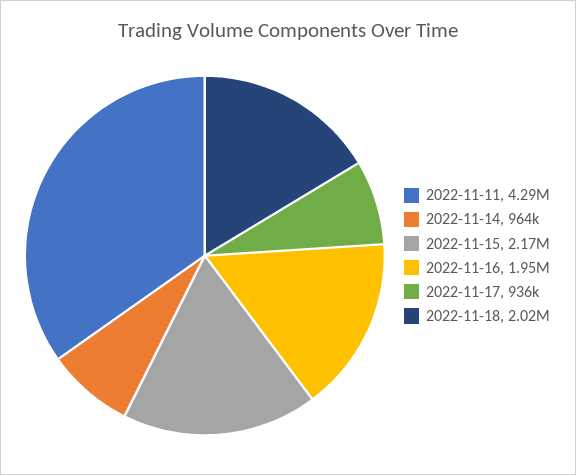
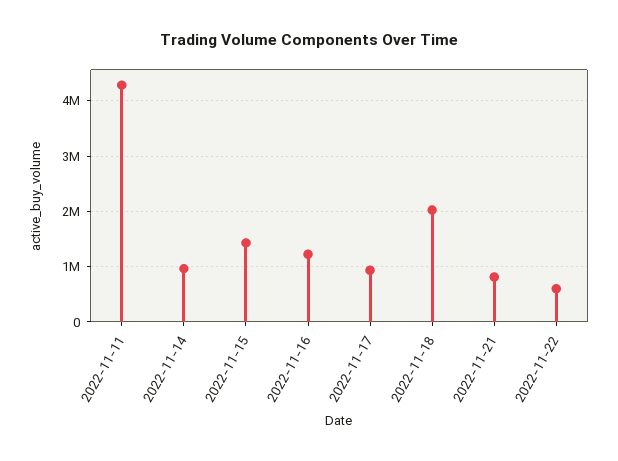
2022-11-15: 2170000 -> 1400000
2022-11-16: 1950000 -> 1200000
2022-11-21: none -> 800000
2022-11-22: none -> 600000

